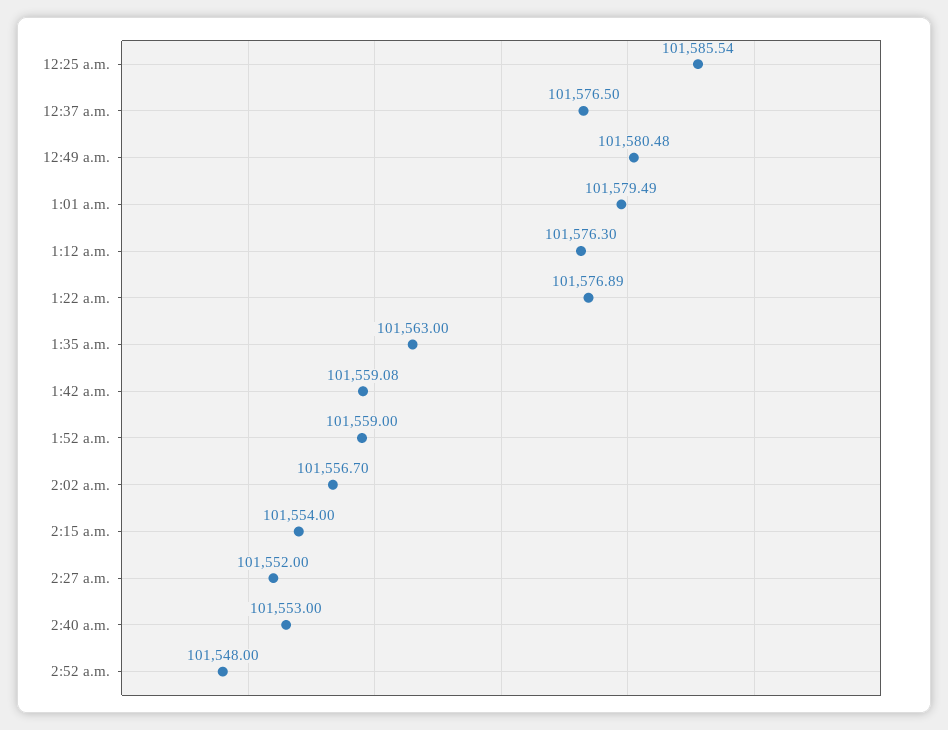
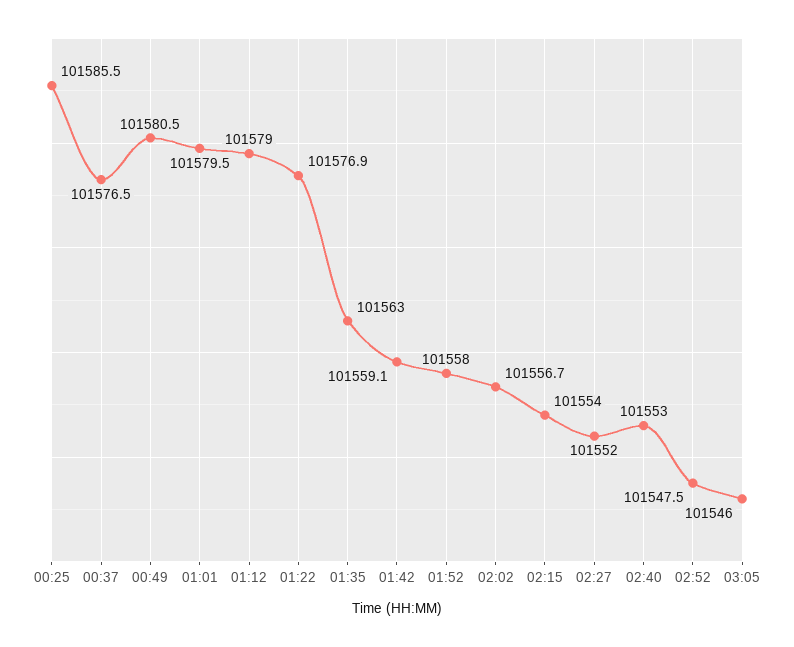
1:12 a.m.: 101576.3 -> 101579
1:52 a.m.: 101559 -> 101558
2:52 a.m.: 101548 -> 101547.5
03:05: none -> 101546

